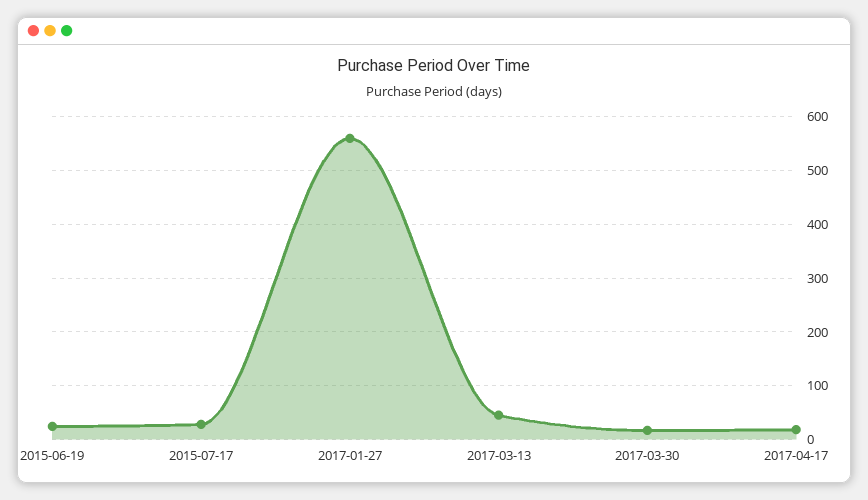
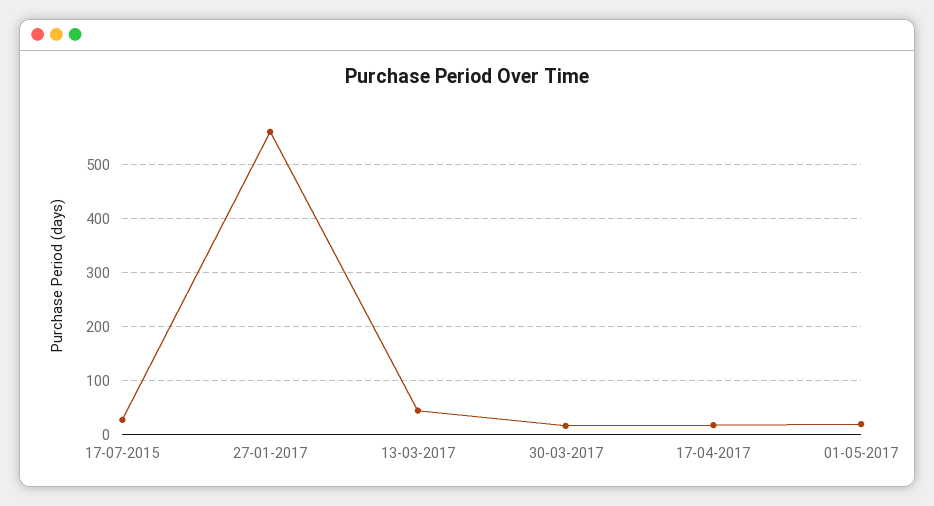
2015-06-19: 20 -> none
01-05-2017: none -> 20

